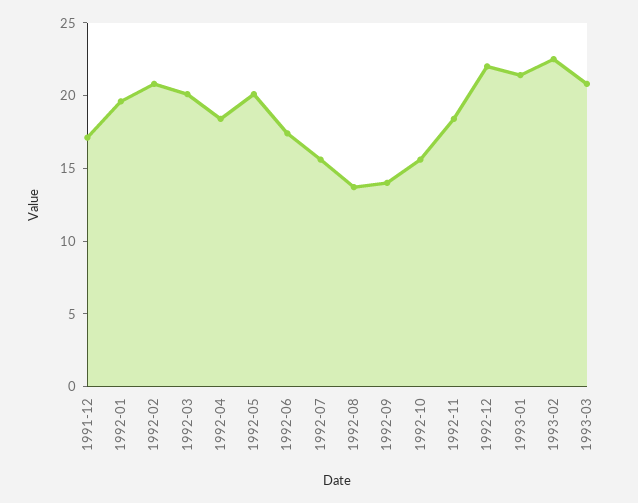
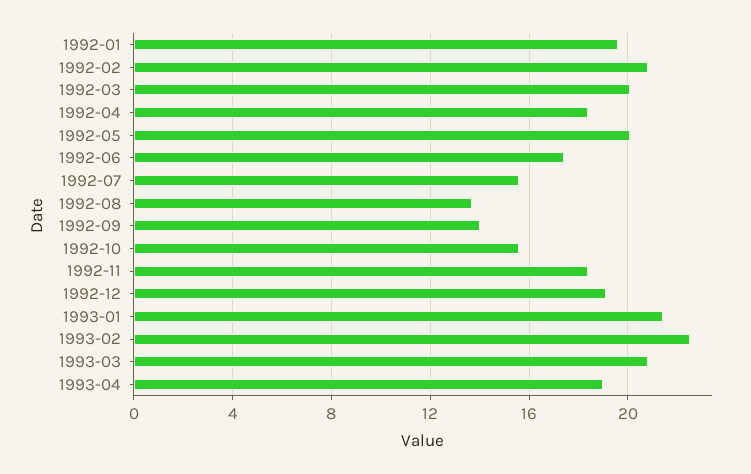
1991-12: 17 -> none
1992-12: 22 -> 19
1993-04: none -> 19

